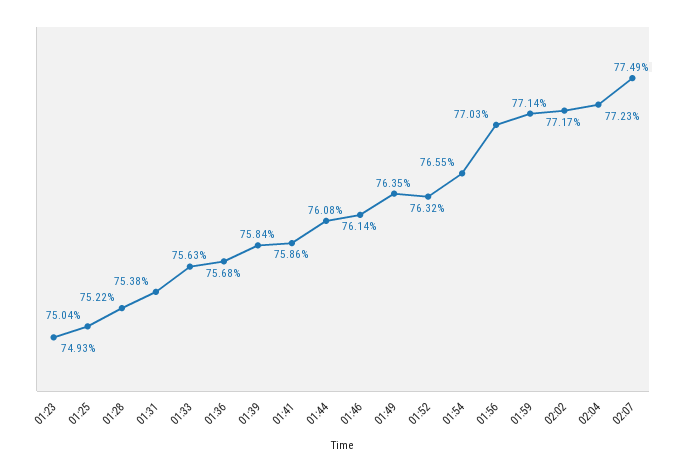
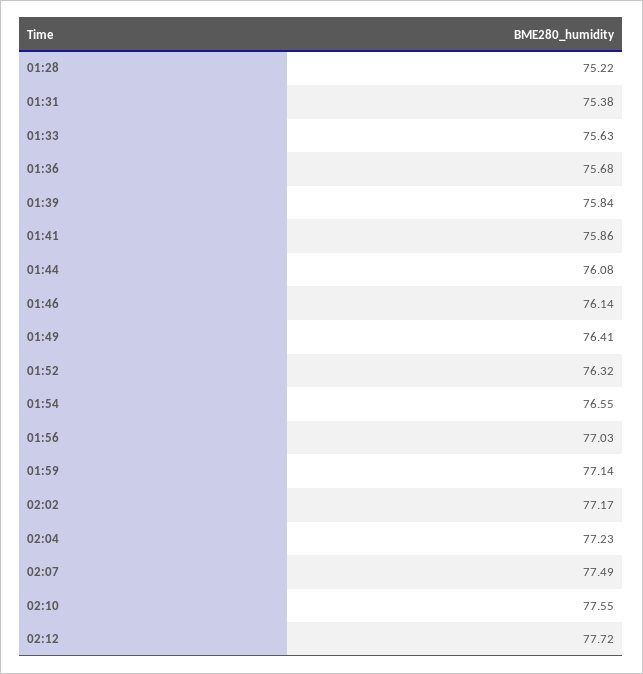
01:23: 74.93 -> none
01:25: 75.04 -> none
01:49: 76.35 -> 76.41
02:10: none -> 77.55
02:12: none -> 77.72

